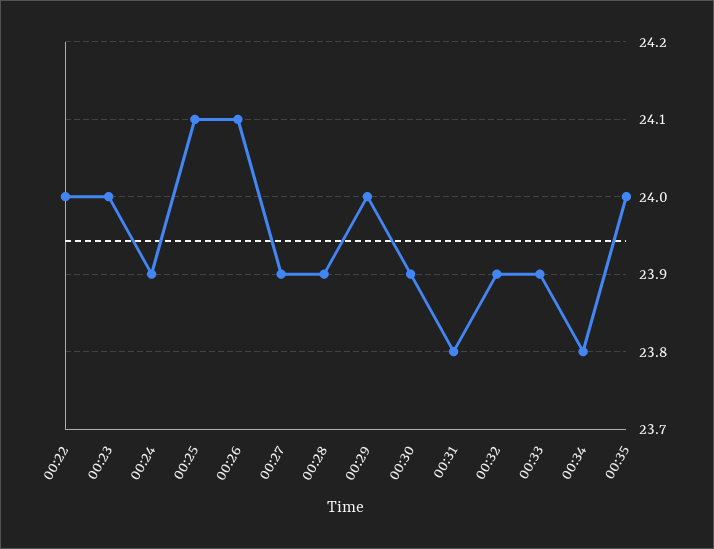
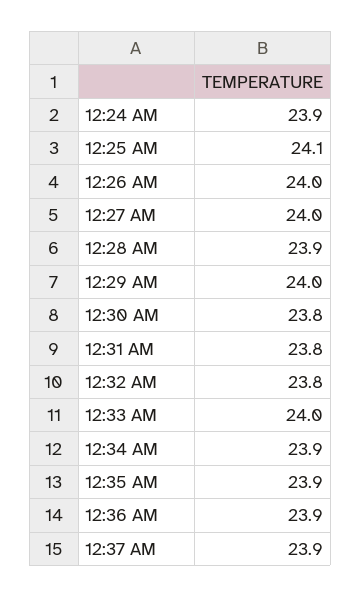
00:22: 24 -> none
00:23: 24 -> none
00:26: 24.1 -> 24
00:27: 23.9 -> 24
00:30: 23.9 -> 23.8
00:32: 23.9 -> 23.8
00:33: 23.9 -> 24
00:34: 23.8 -> 23.9
00:35: 24 -> 23.9
12:36 AM: none -> 23.9
12:37 AM: none -> 23.9

